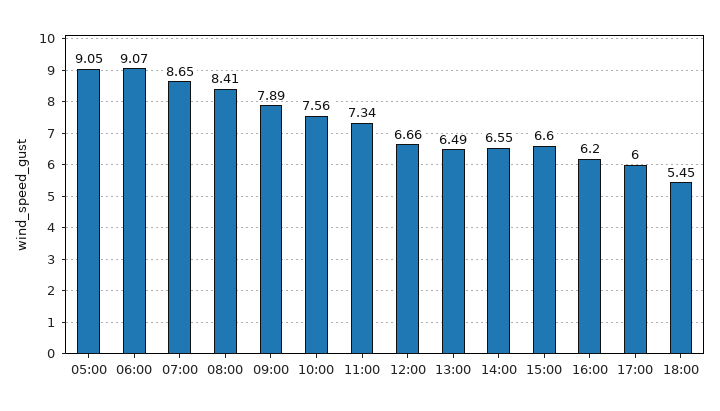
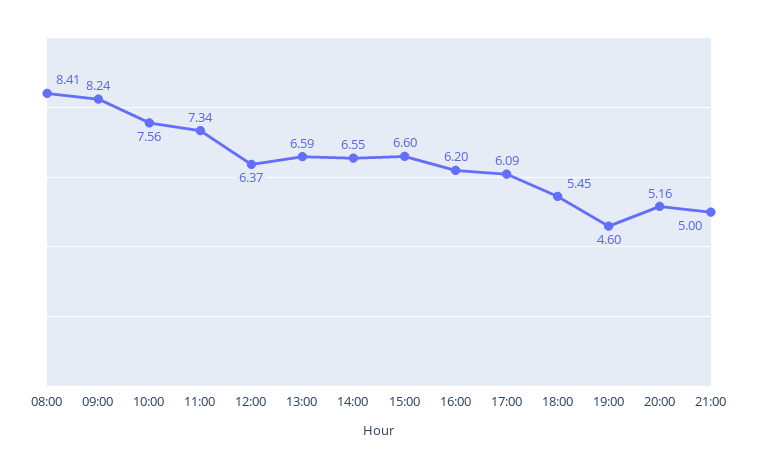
05:00: 9.05 -> none
06:00: 9.07 -> none
07:00: 8.65 -> none
09:00: 7.89 -> 8.24
12:00: 6.66 -> 6.37
13:00: 6.49 -> 6.59
17:00: 6 -> 6.09
19:00: none -> 4.6
20:00: none -> 5.16
21:00: none -> 5

